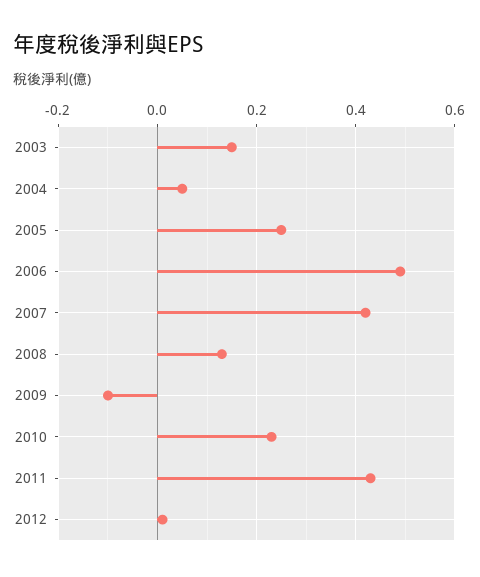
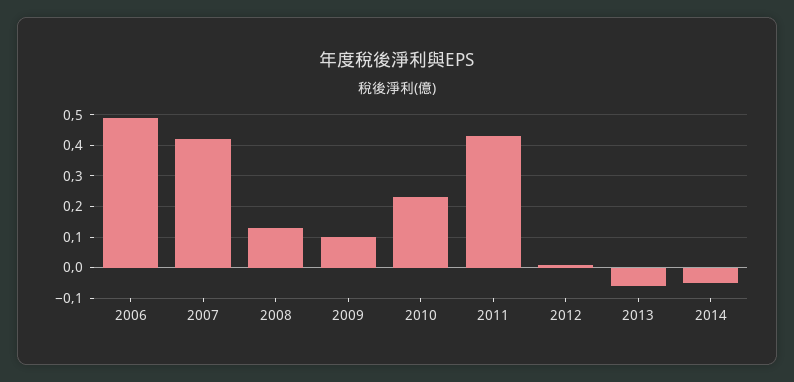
2003: 0.15 -> none
2004: 0.05 -> none
2005: 0.25 -> none
2009: -0.1 -> 0.1
2013: none -> -0.05
2014: none -> -0.05

